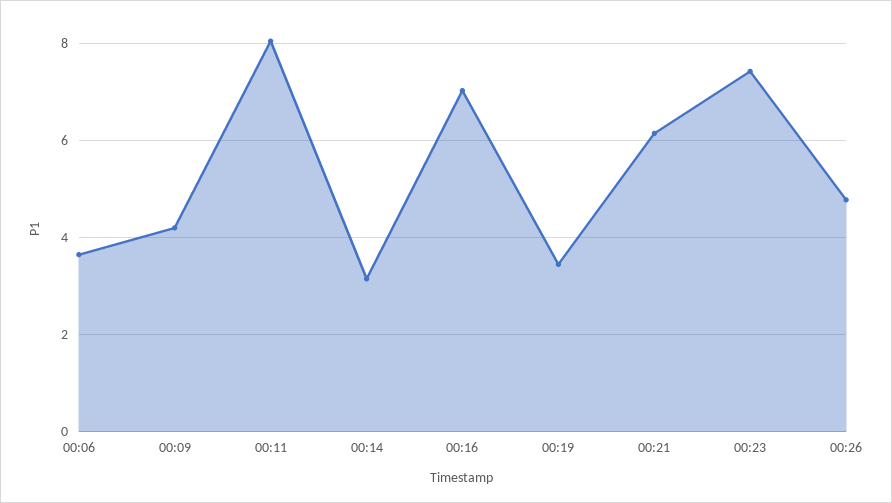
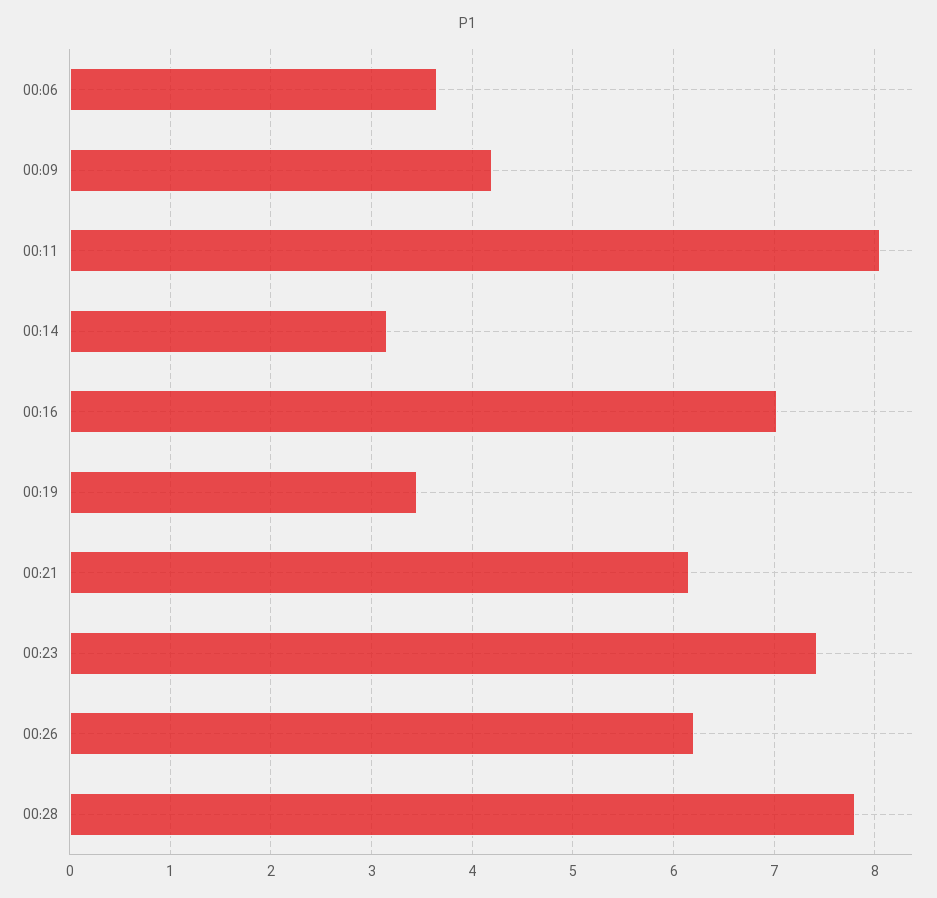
00:26: 4.8 -> 6.2
00:28: none -> 7.8

